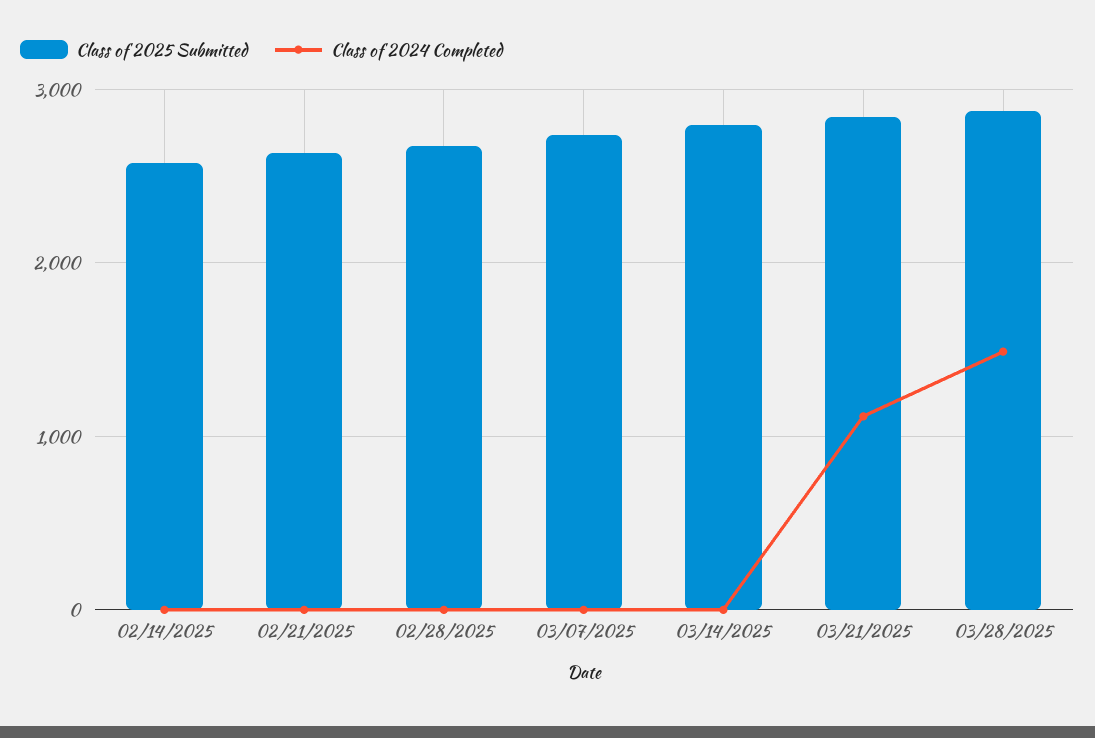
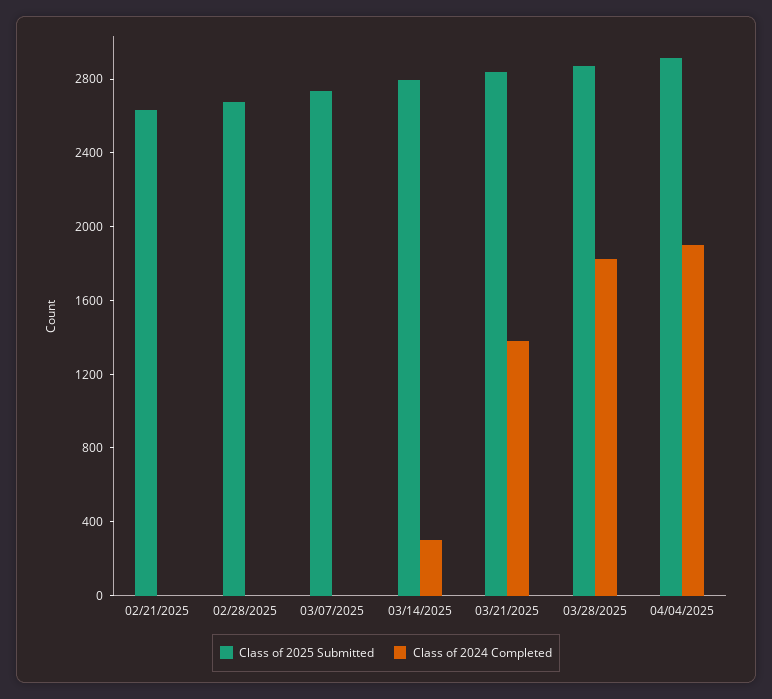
Class of 2025 Submitted, 02/14/2025: 2600 -> none
Class of 2024 Completed, 02/14/2025: 0 -> none
Class of 2024 Completed, 03/14/2025: 0 -> 300
Class of 2024 Completed, 03/21/2025: 1100 -> 1400
Class of 2024 Completed, 03/28/2025: 1500 -> 1800
Class of 2025 Submitted, 04/04/2025: none -> 2900
Class of 2024 Completed, 04/04/2025: none -> 1900

